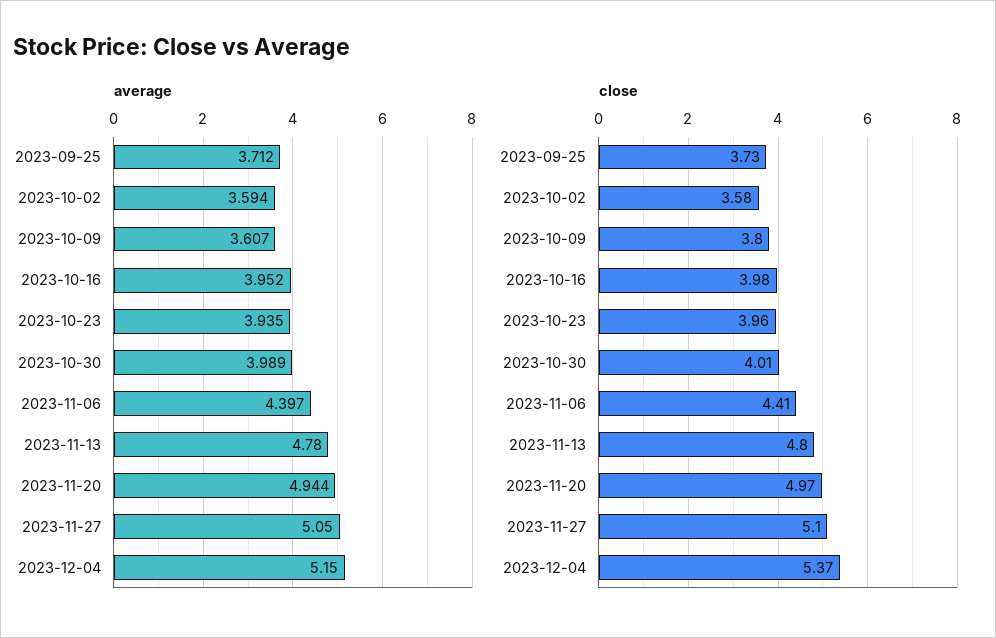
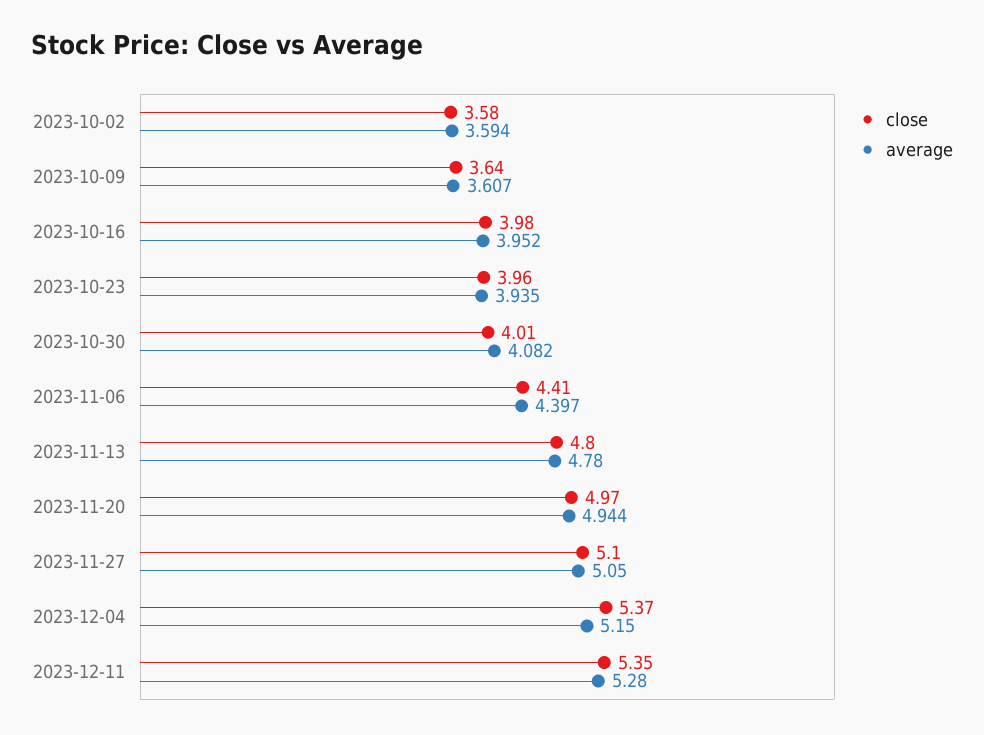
average, 2023-09-25: 3.712 -> none
average, 2023-10-30: 3.989 -> 4.082
close, 2023-09-25: 3.73 -> none
close, 2023-10-09: 3.8 -> 3.64
close, 2023-12-11: none -> 5.35
average, 2023-12-11: none -> 5.28

